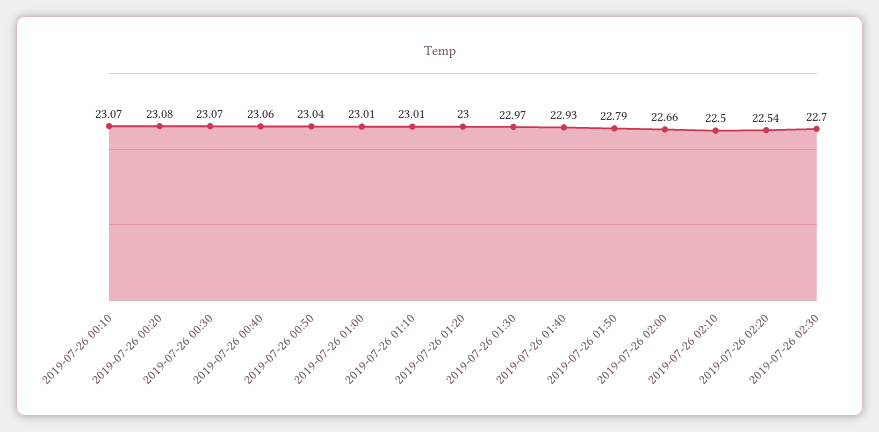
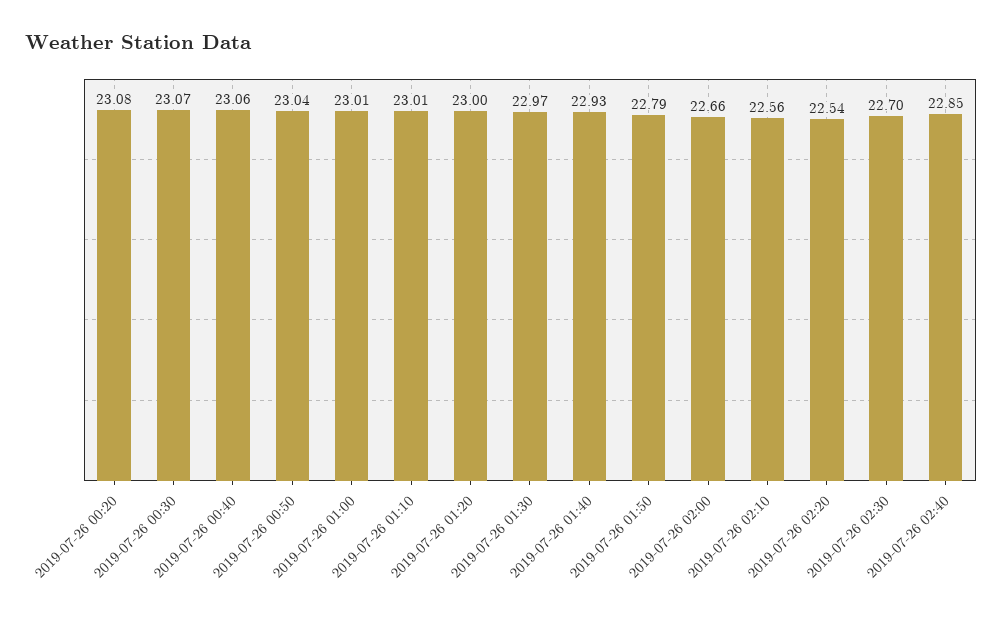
2019-07-26 00:10: 23.07 -> none
2019-07-26 02:10: 22.5 -> 22.56
2019-07-26 02:40: none -> 22.85

